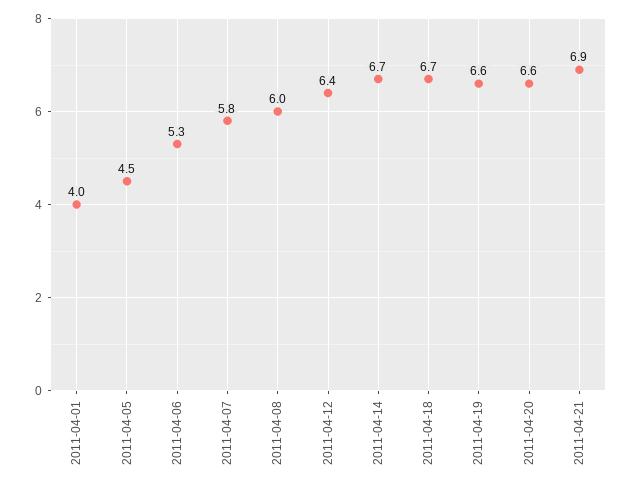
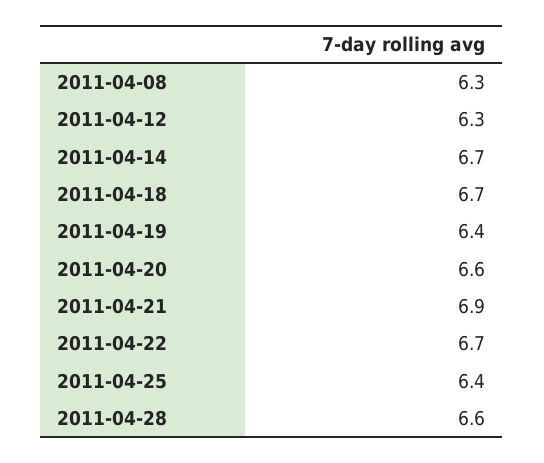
2011-04-01: 4 -> none
2011-04-05: 4.5 -> none
2011-04-06: 5.3 -> none
2011-04-07: 5.8 -> none
2011-04-08: 6 -> 6.3
2011-04-12: 6.4 -> 6.3
2011-04-19: 6.6 -> 6.4
2011-04-22: none -> 6.7
2011-04-25: none -> 6.4
2011-04-28: none -> 6.6

